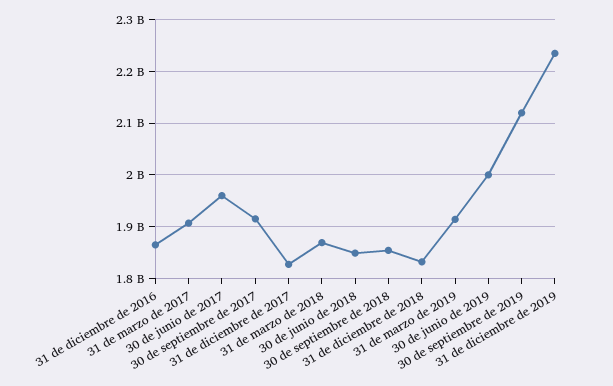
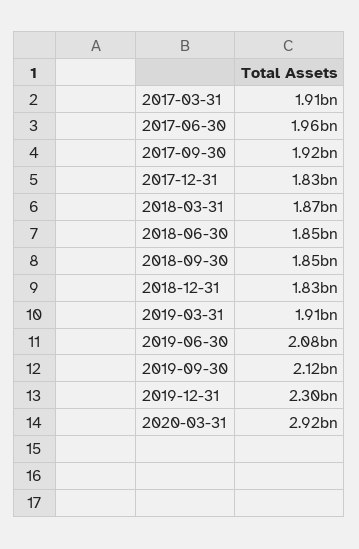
31 de diciembre de 2016: 1860000000 -> none
30 de junio de 2019: 2000000000 -> 2080000000
31 de diciembre de 2019: 2240000000 -> 2300000000
2020-03-31: none -> 2920000000

